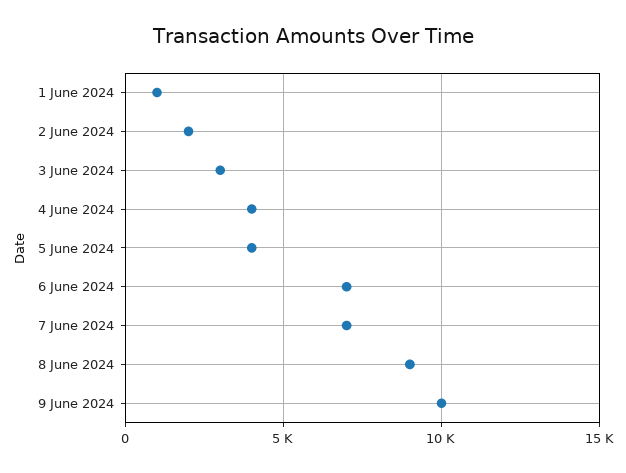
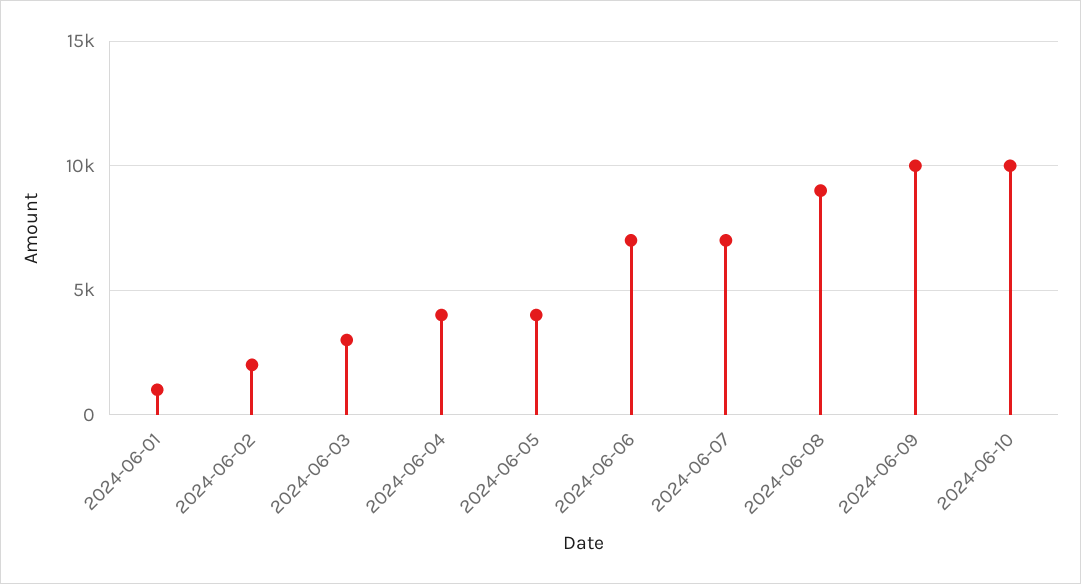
2024-06-10: none -> 10000

